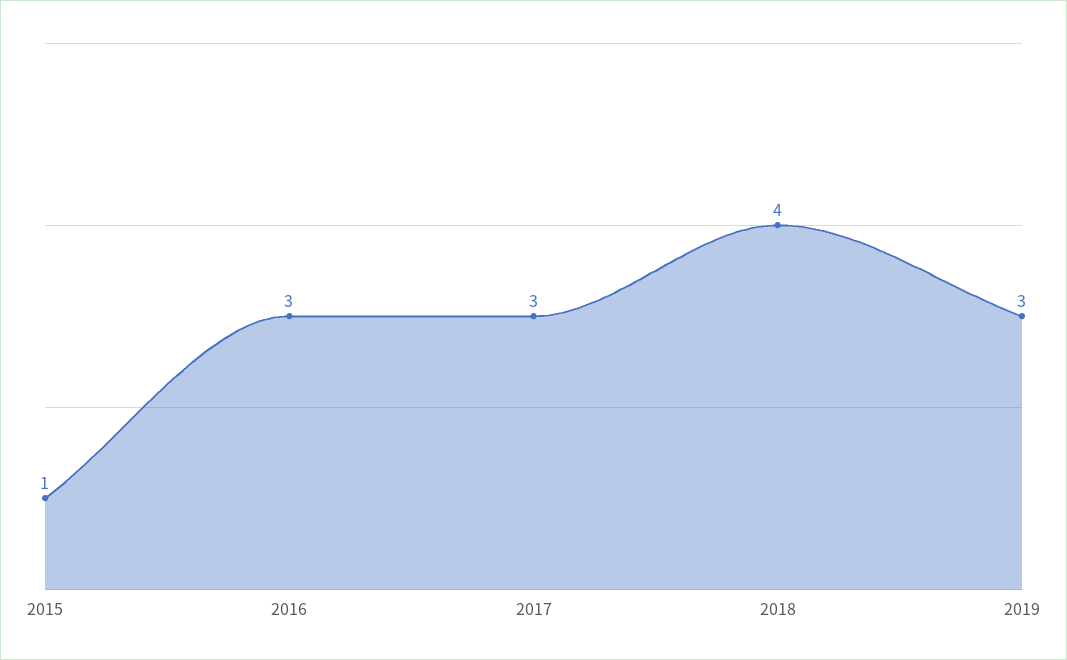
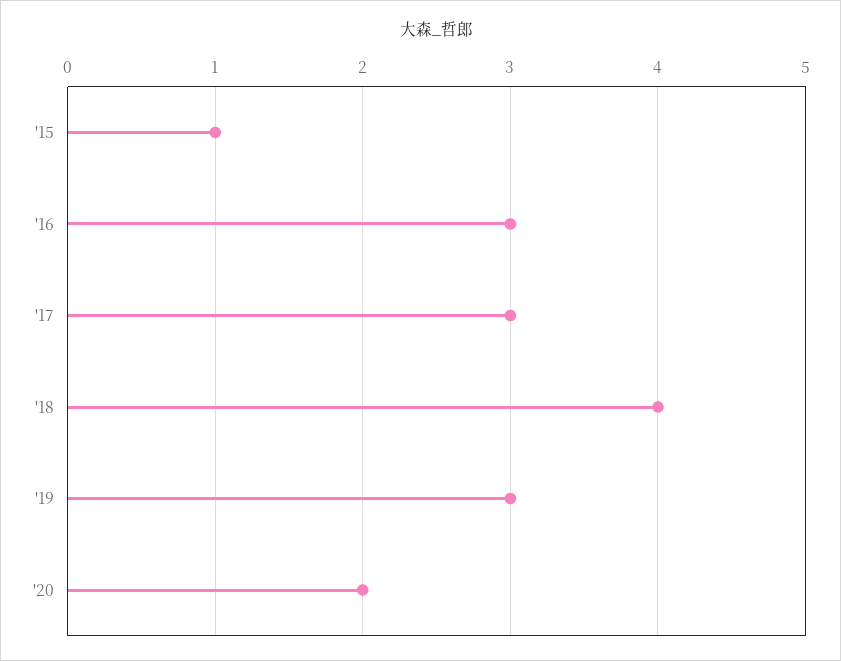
'20: none -> 2

